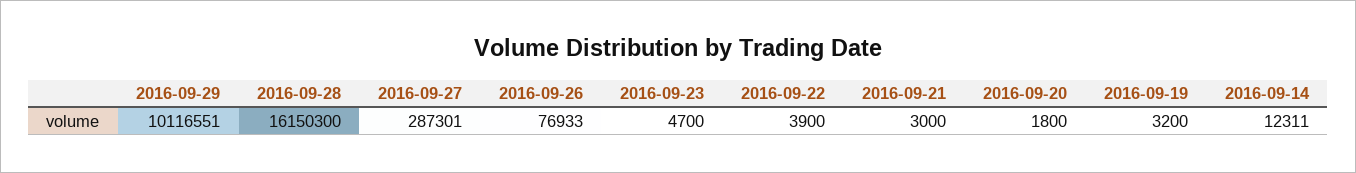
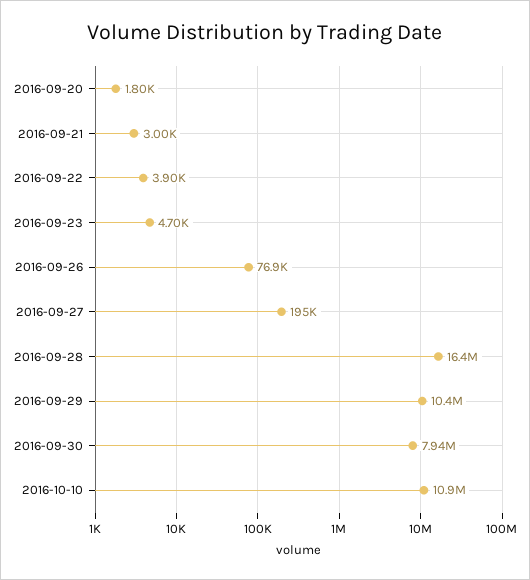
2016-09-29: 10116551 -> 10400000
2016-09-28: 16150300 -> 16400000
2016-09-27: 287301 -> 195000
2016-09-19: 3200 -> none
2016-09-14: 12311 -> none
2016-09-30: none -> 7940000
2016-10-10: none -> 10900000

